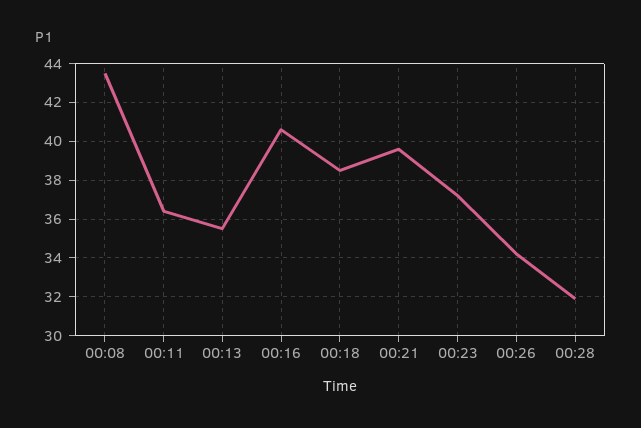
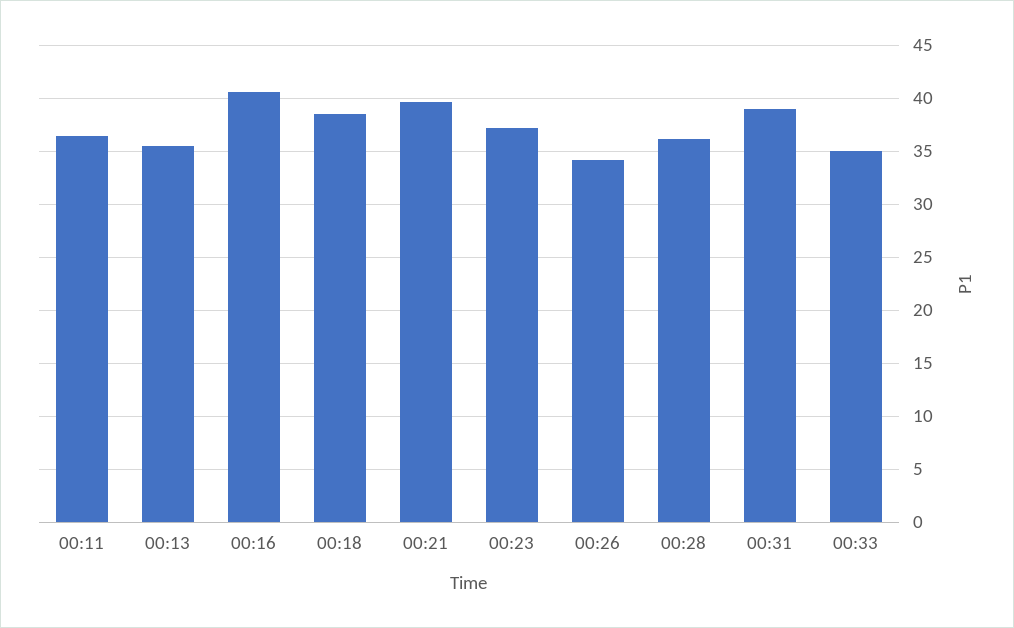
00:08: 43.5 -> none
00:28: 32 -> 36
00:31: none -> 39
00:33: none -> 35

